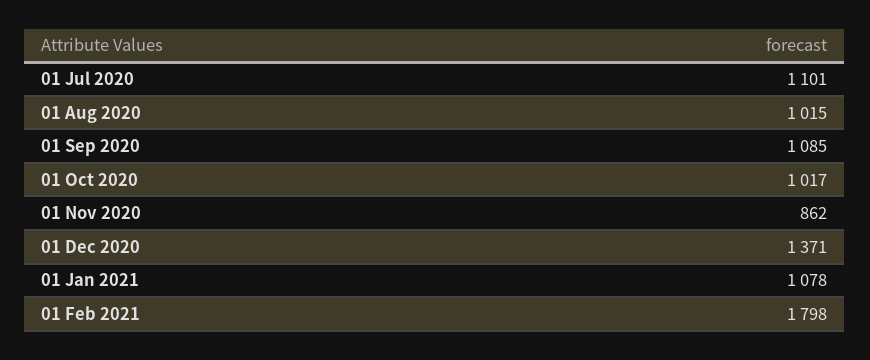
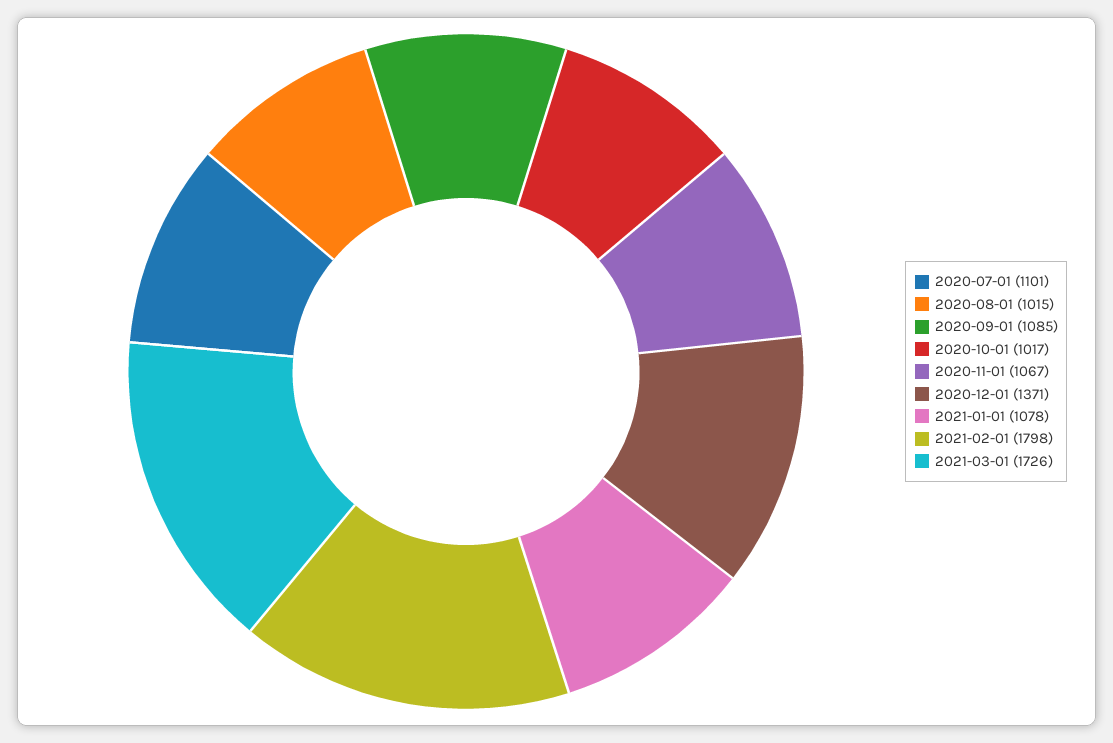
01 Nov 2020: 862 -> 1067
2021-03-01: none -> 1726

